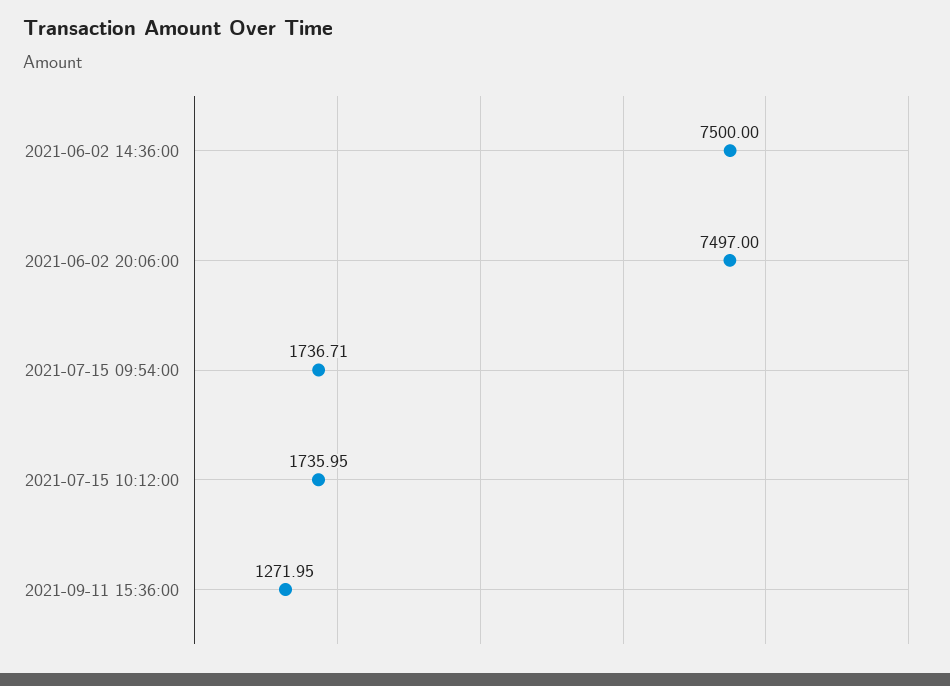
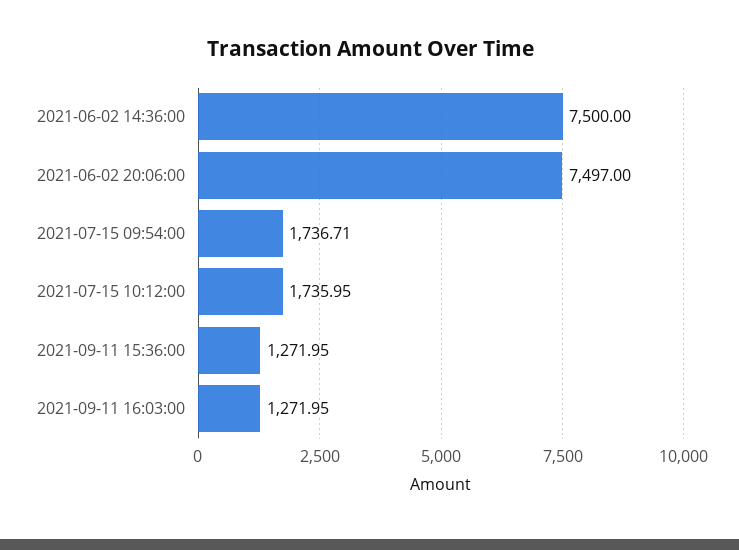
2021-09-11 16:03:00: none -> 1271.95

